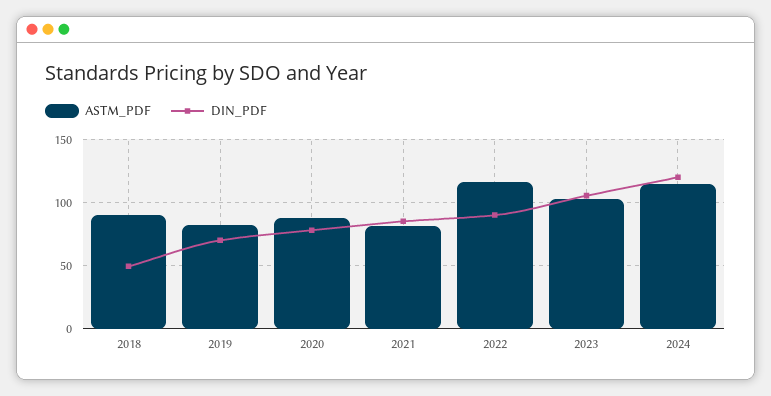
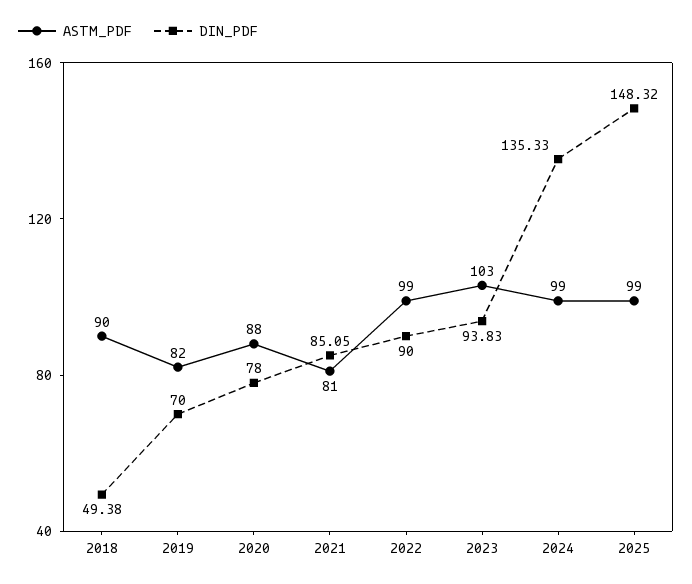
ASTM_PDF, 2022: 115 -> 99
DIN_PDF, 2023: 105 -> 93.83
ASTM_PDF, 2024: 115 -> 99
DIN_PDF, 2024: 120 -> 135.33
ASTM_PDF, 2025: none -> 99
DIN_PDF, 2025: none -> 148.32

